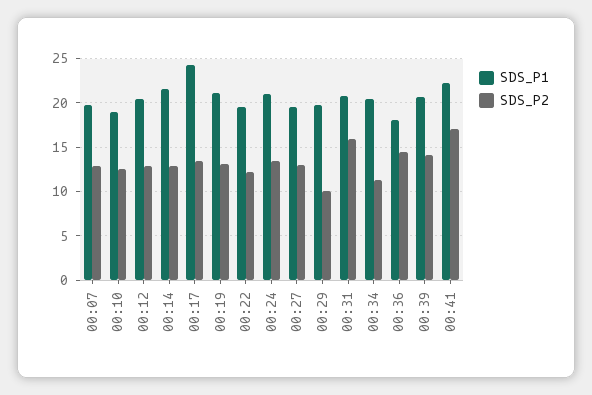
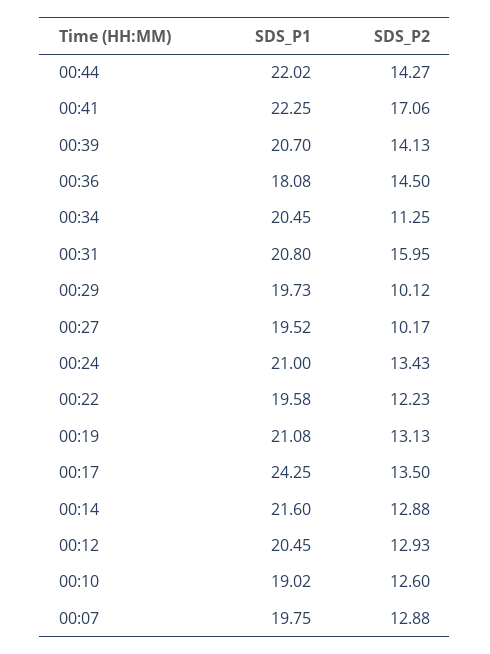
SDS_P2, 00:27: 13 -> 10.17
SDS_P1, 00:44: none -> 22.02
SDS_P2, 00:44: none -> 14.27

